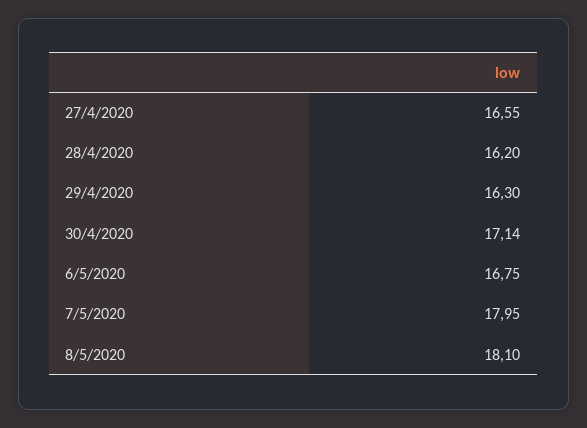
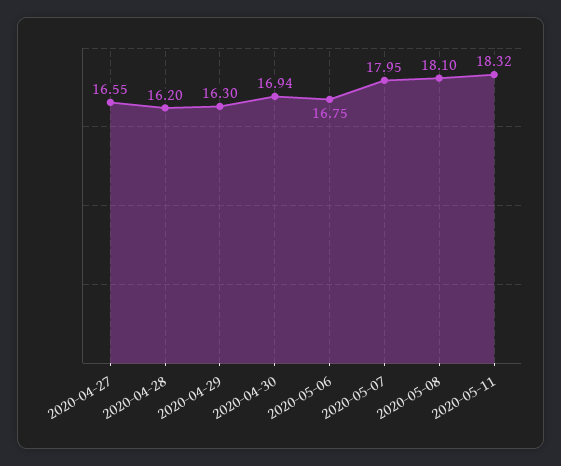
30/4/2020: 17.14 -> 16.94
2020-05-11: none -> 18.32

